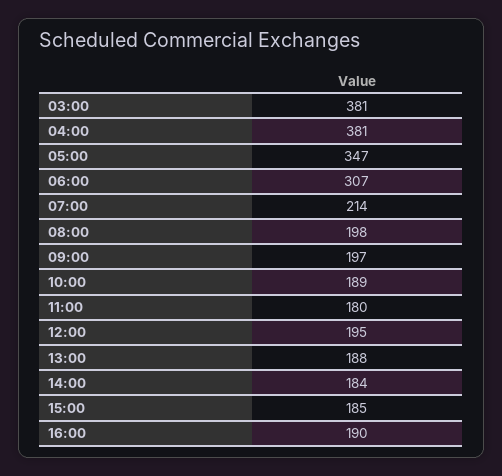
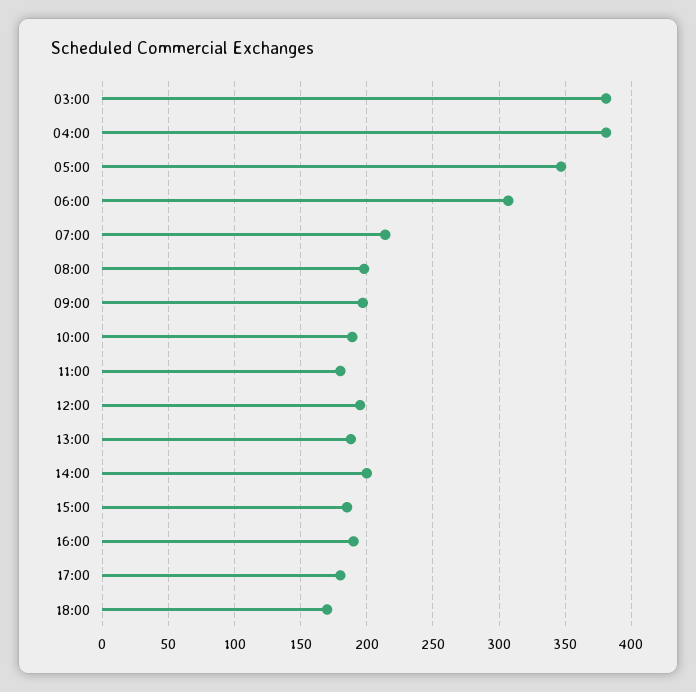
14:00: 184 -> 200
17:00: none -> 180
18:00: none -> 170

